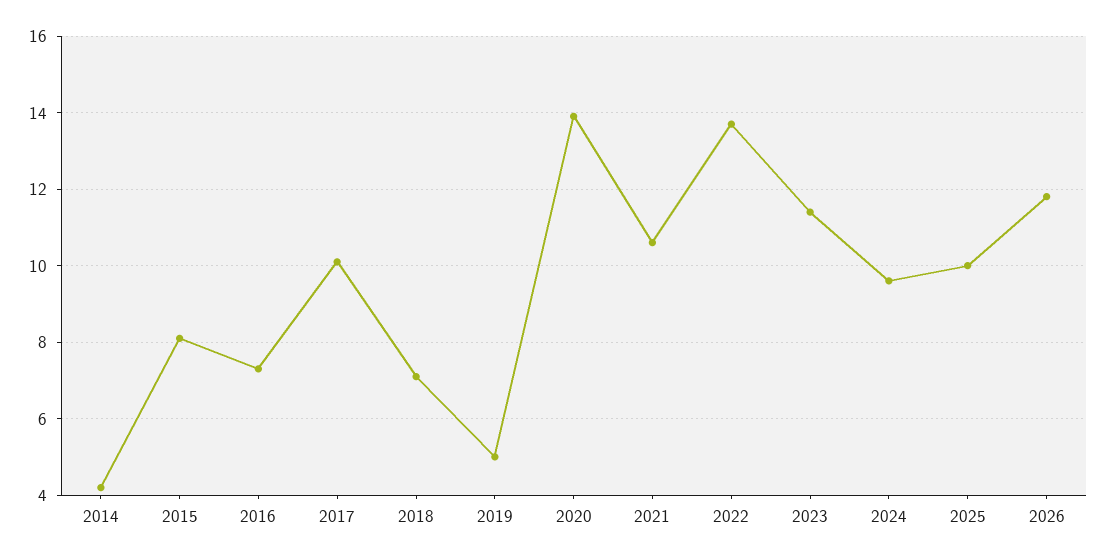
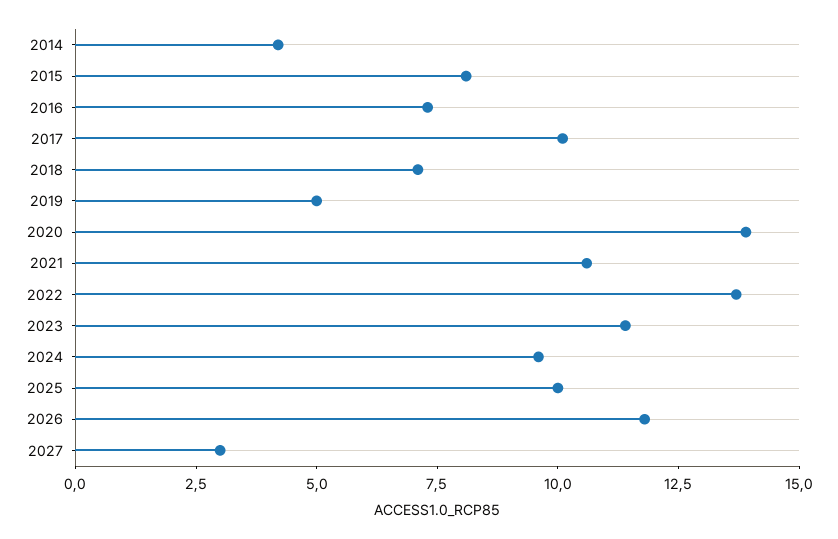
2027: none -> 3

